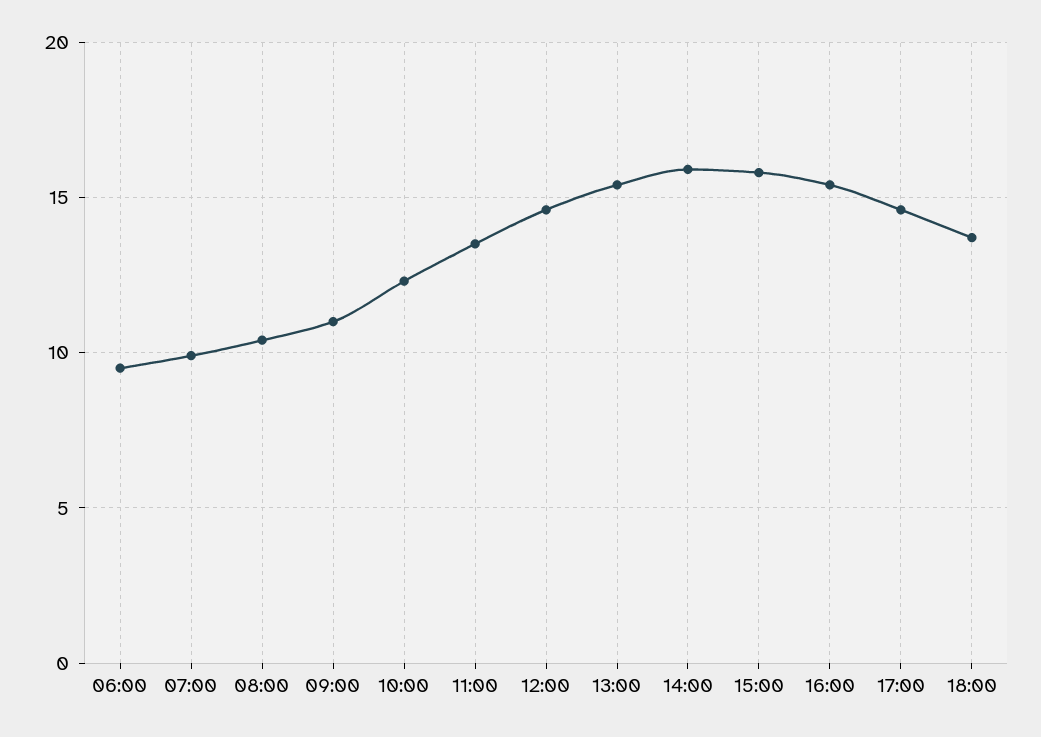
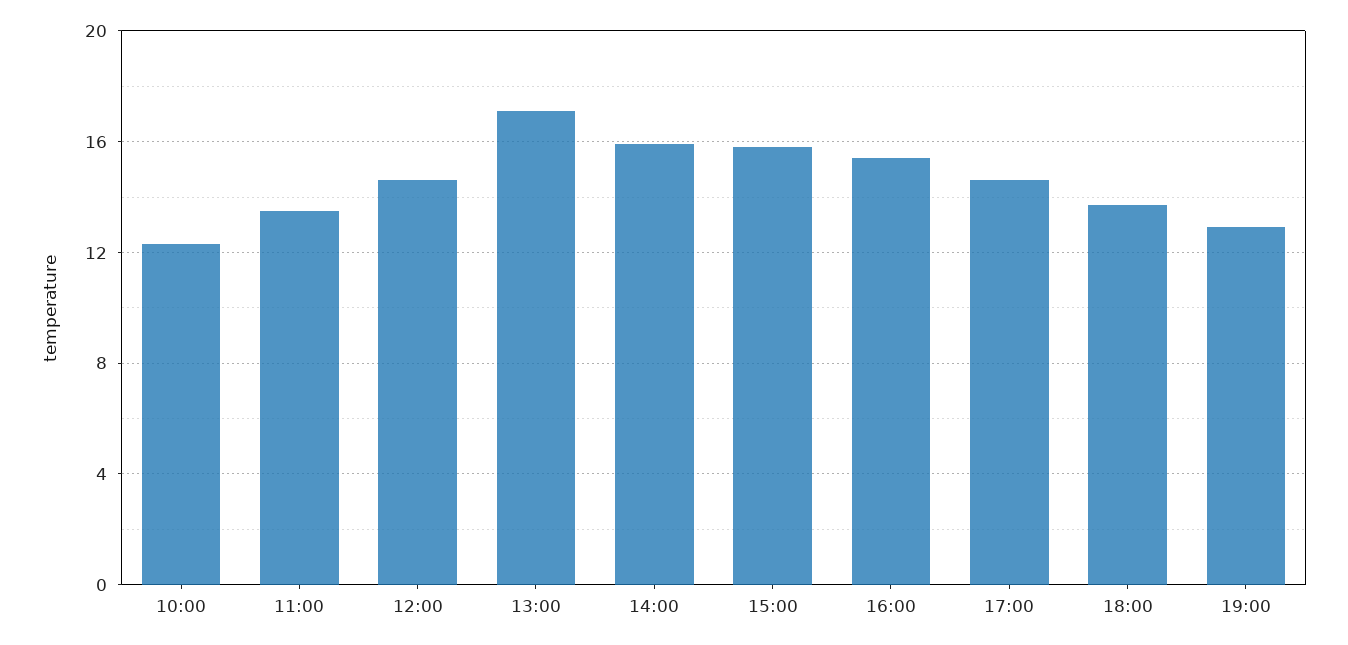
06:00: 9.5 -> none
07:00: 10 -> none
08:00: 10.5 -> none
09:00: 11 -> none
13:00: 15.5 -> 17
19:00: none -> 13

